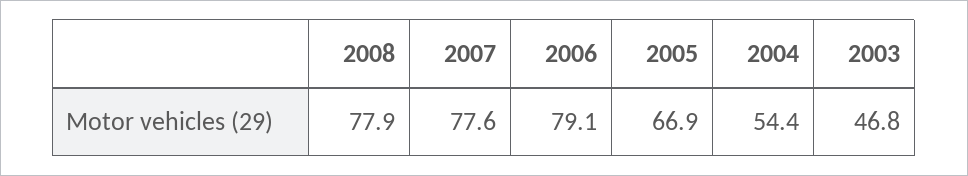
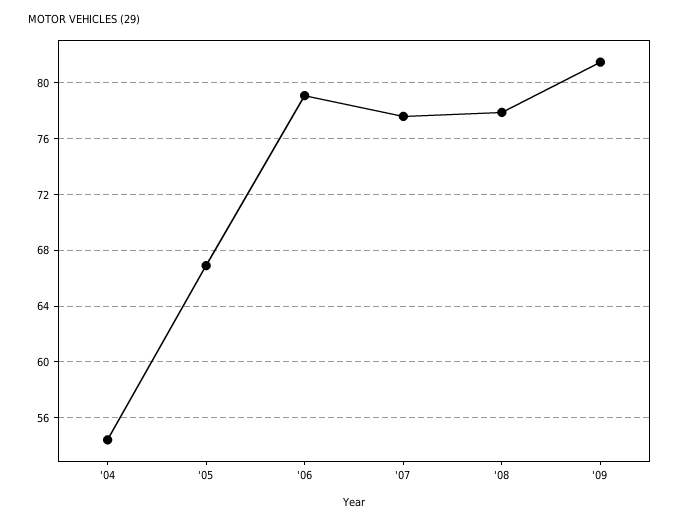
2003: 46.8 -> none
'09: none -> 81.5

